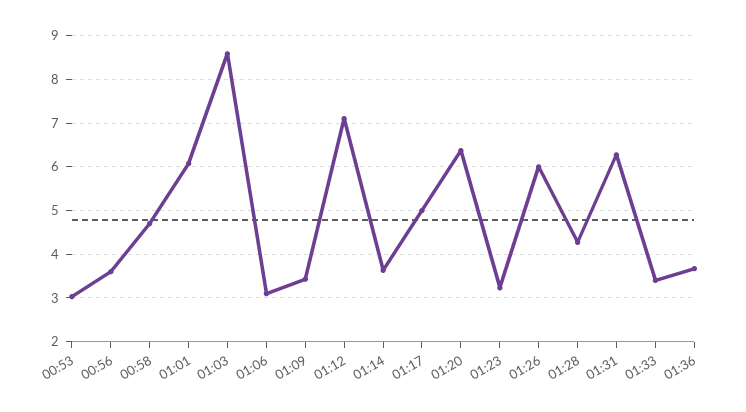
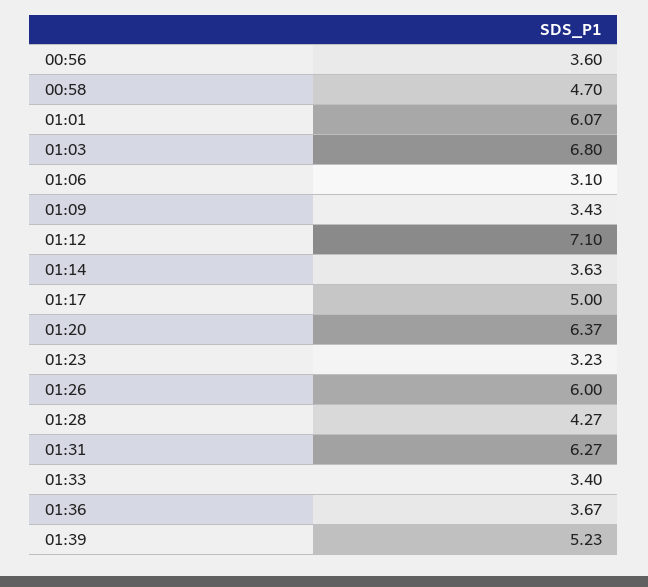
00:53: 3 -> none
01:03: 8.6 -> 6.8
01:39: none -> 5.23

